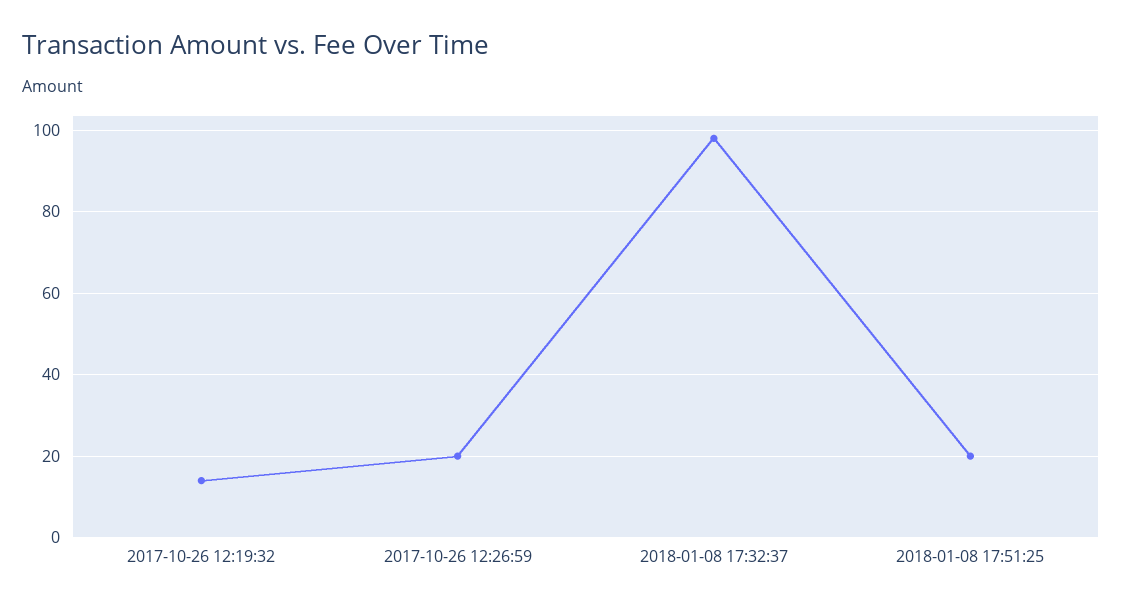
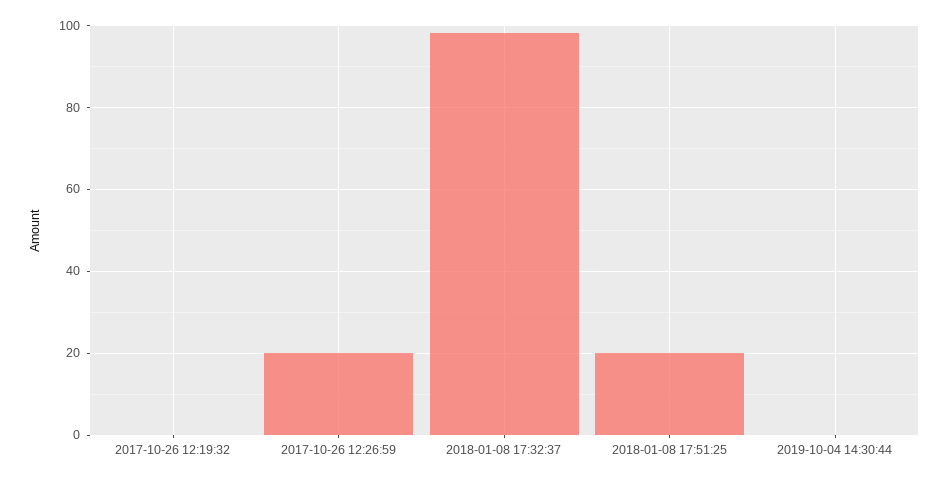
2017-10-26 12:19:32: 15 -> 0
2019-10-04 14:30:44: none -> 0

